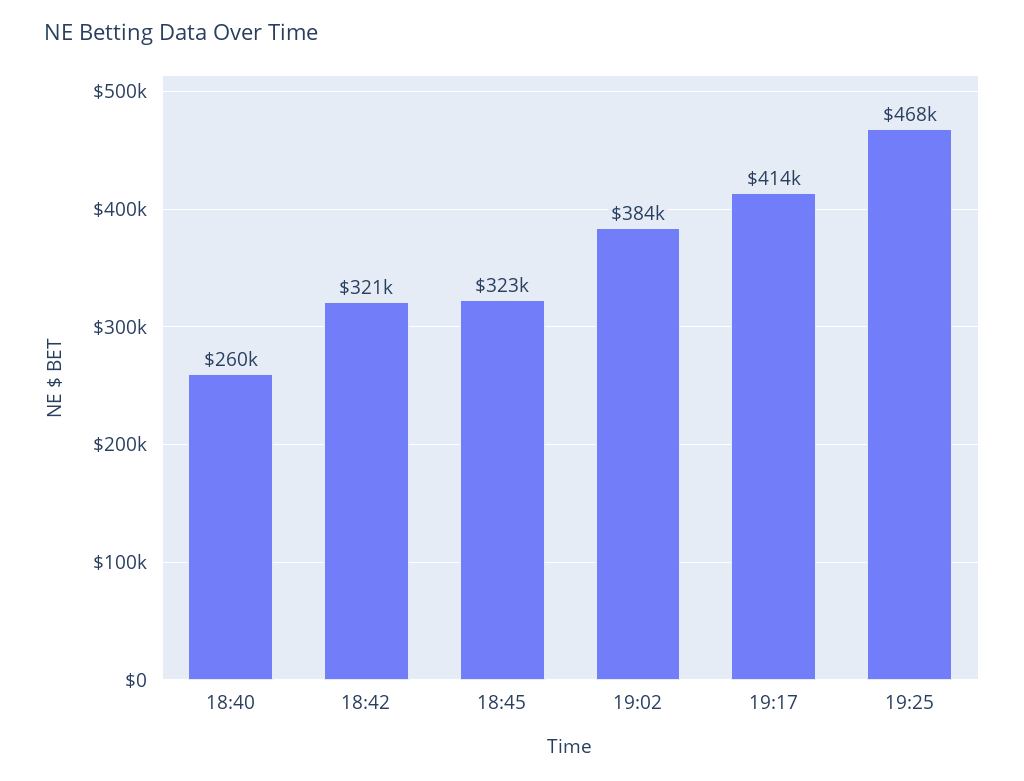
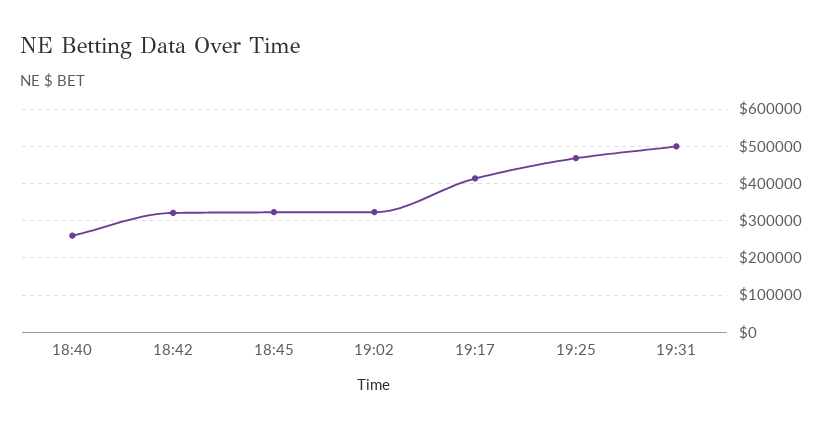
19:02: 384000 -> 320000
19:31: none -> 500000

